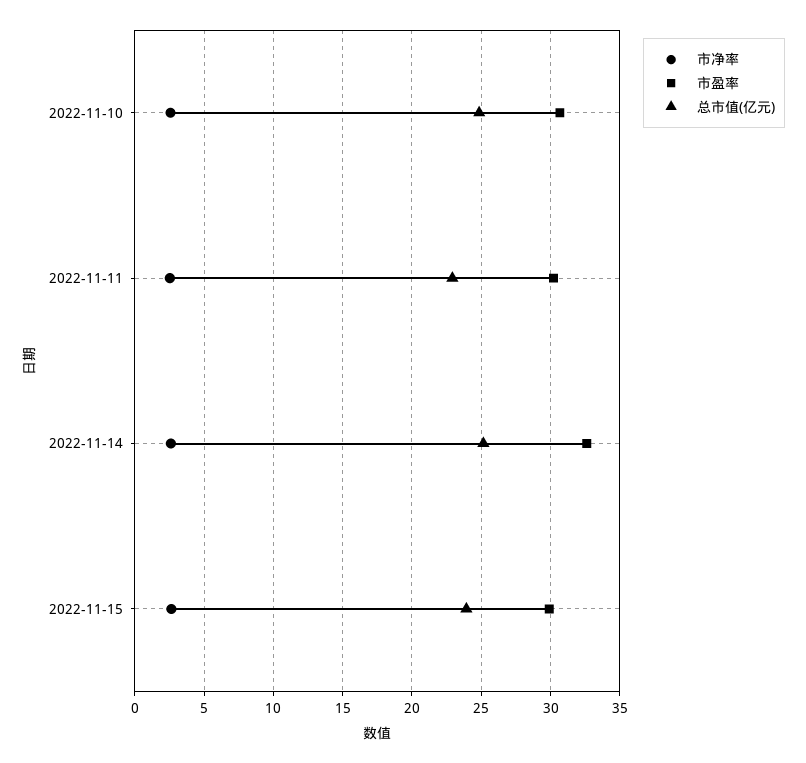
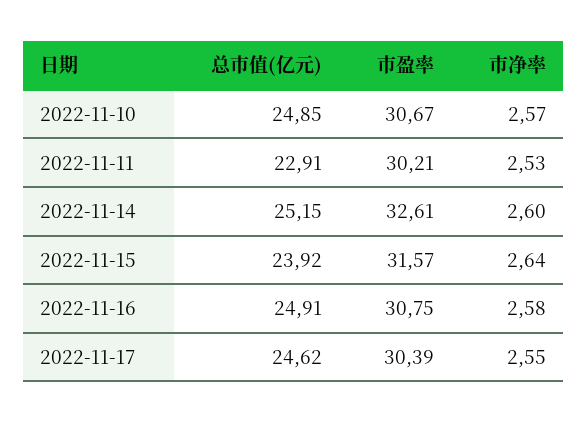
市盈率, 2022-11-15: 30 -> 31.57
总市值(亿元), 2022-11-16: none -> 24.91
市盈率, 2022-11-16: none -> 30.75
市净率, 2022-11-16: none -> 2.58
总市值(亿元), 2022-11-17: none -> 24.62
市盈率, 2022-11-17: none -> 30.39
市净率, 2022-11-17: none -> 2.55

